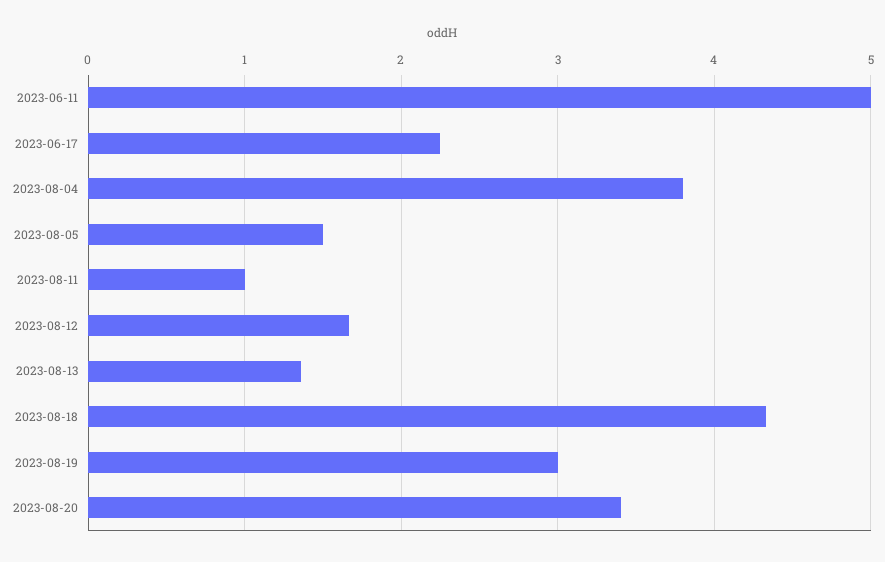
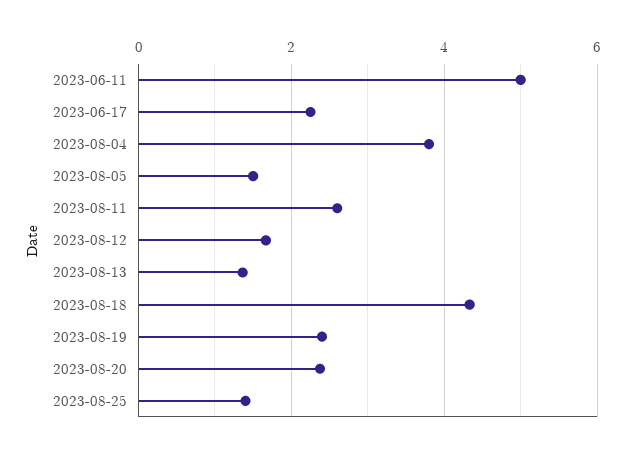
2023-08-11: 1 -> 2.6
2023-08-19: 3 -> 2.4
2023-08-20: 3.4 -> 2.4
2023-08-25: none -> 1.4

